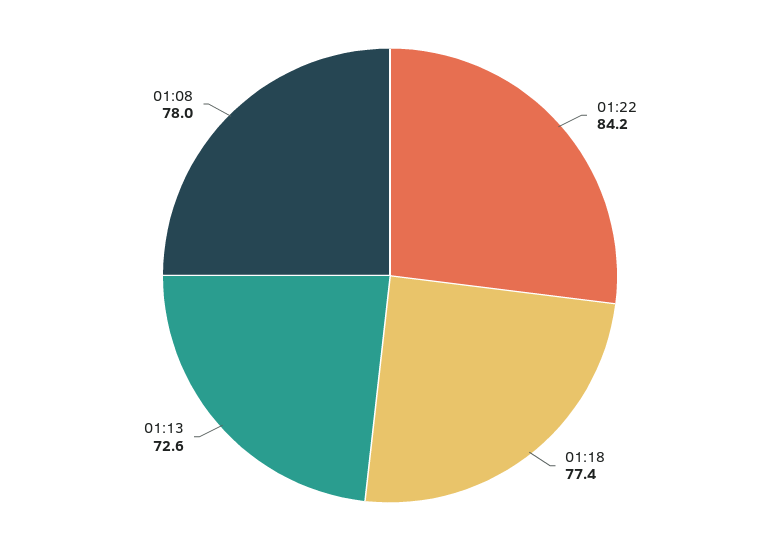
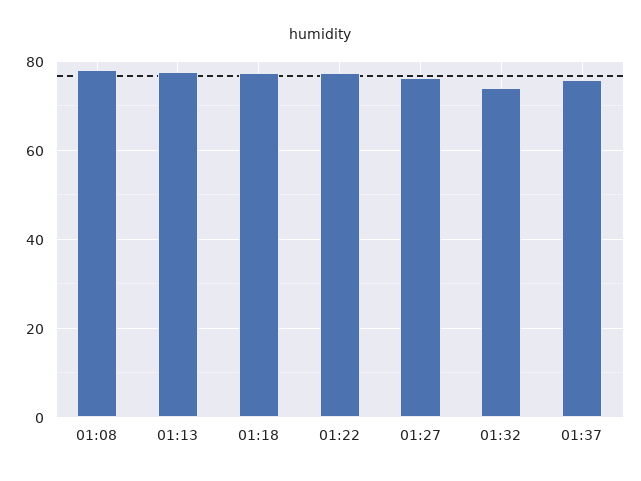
01:22: 84.2 -> 78
01:13: 72.6 -> 78
01:27: none -> 76
01:32: none -> 74
01:37: none -> 76

